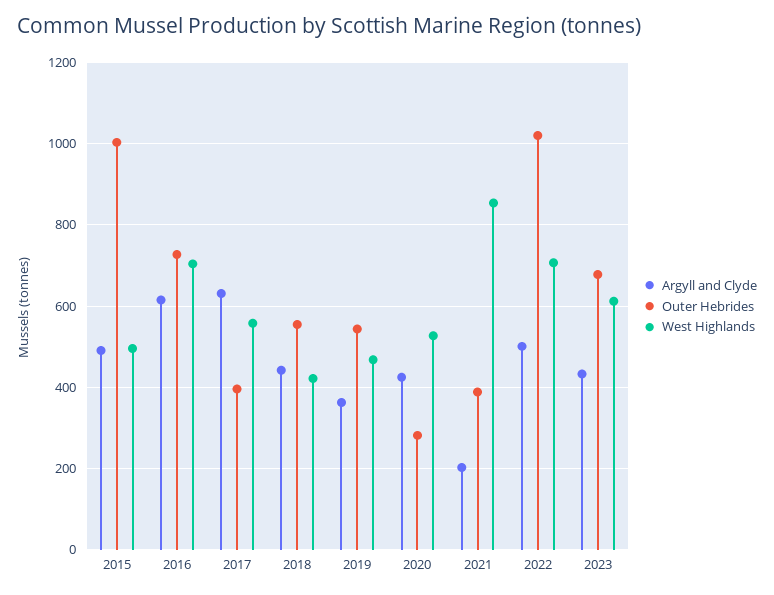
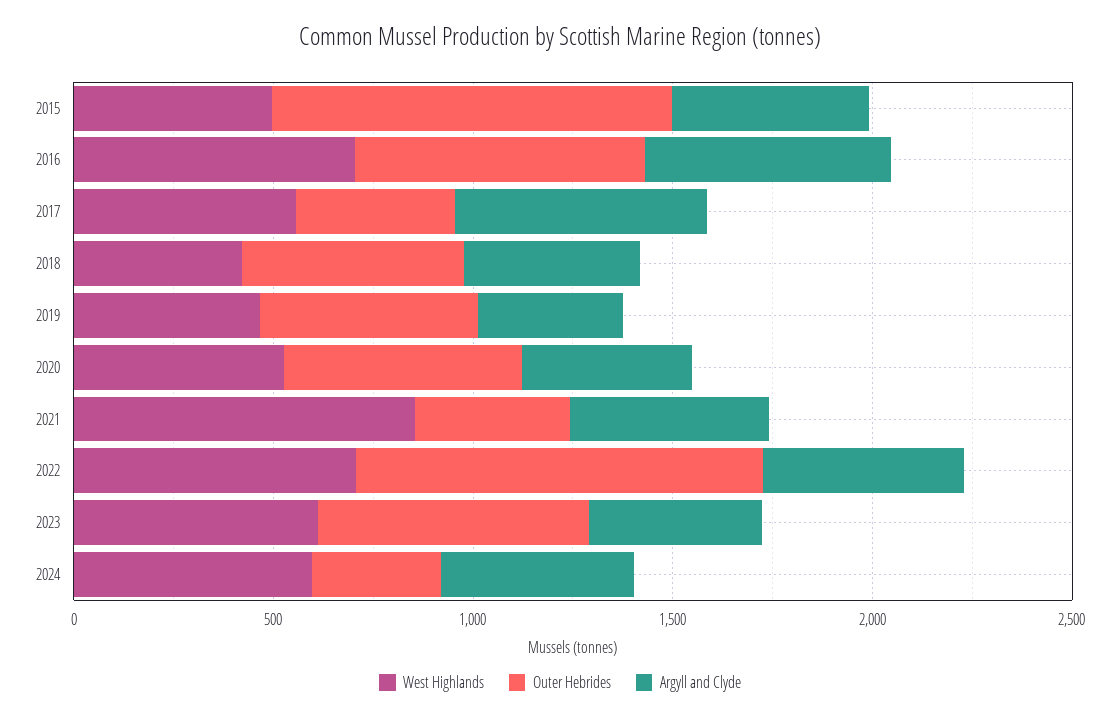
Outer Hebrides, 2020: 280 -> 600
Argyll and Clyde, 2021: 200 -> 500
West Highlands, 2024: none -> 600
Outer Hebrides, 2024: none -> 300
Argyll and Clyde, 2024: none -> 500

